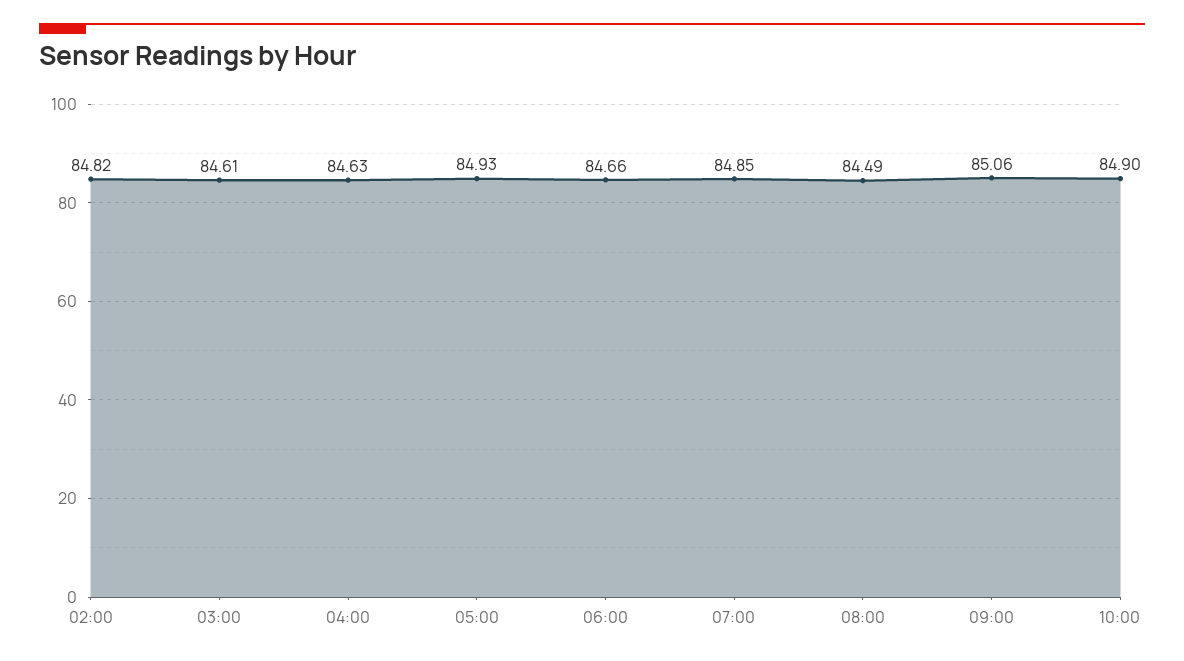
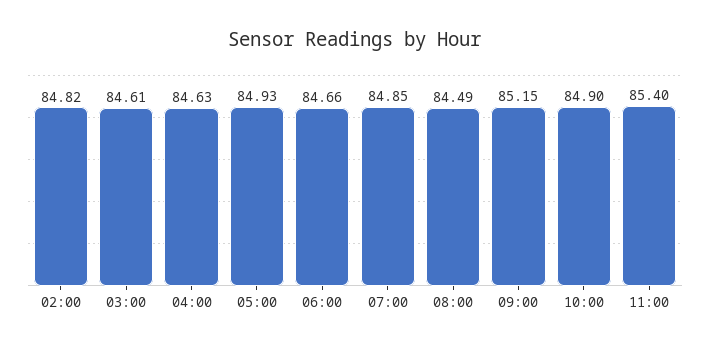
09:00: 85.06 -> 85.15
11:00: none -> 85.4

